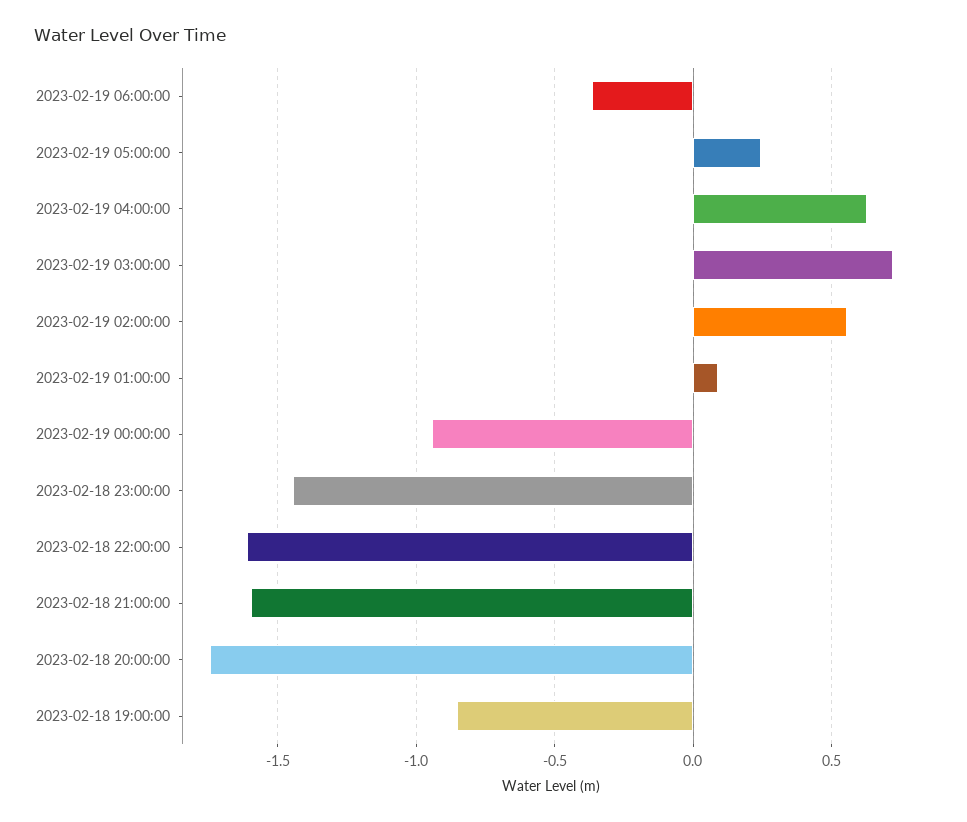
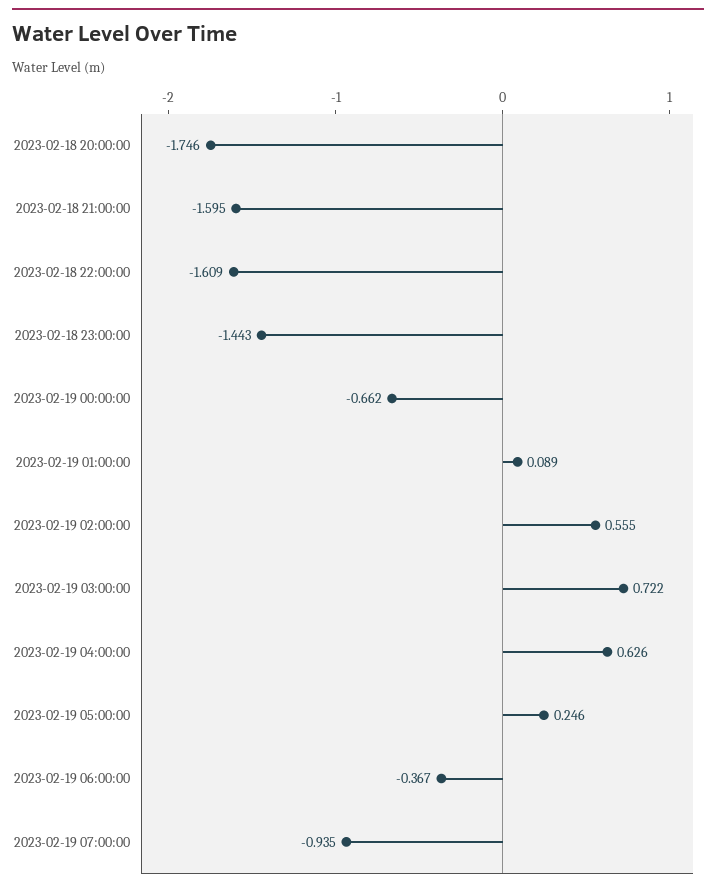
2023-02-19 00:00:00: -0.95 -> -0.662
2023-02-18 19:00:00: -0.85 -> none
2023-02-19 07:00:00: none -> -0.935

